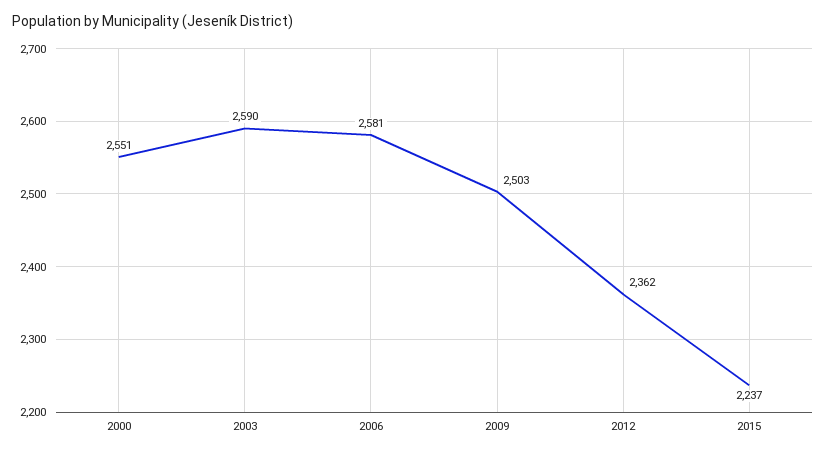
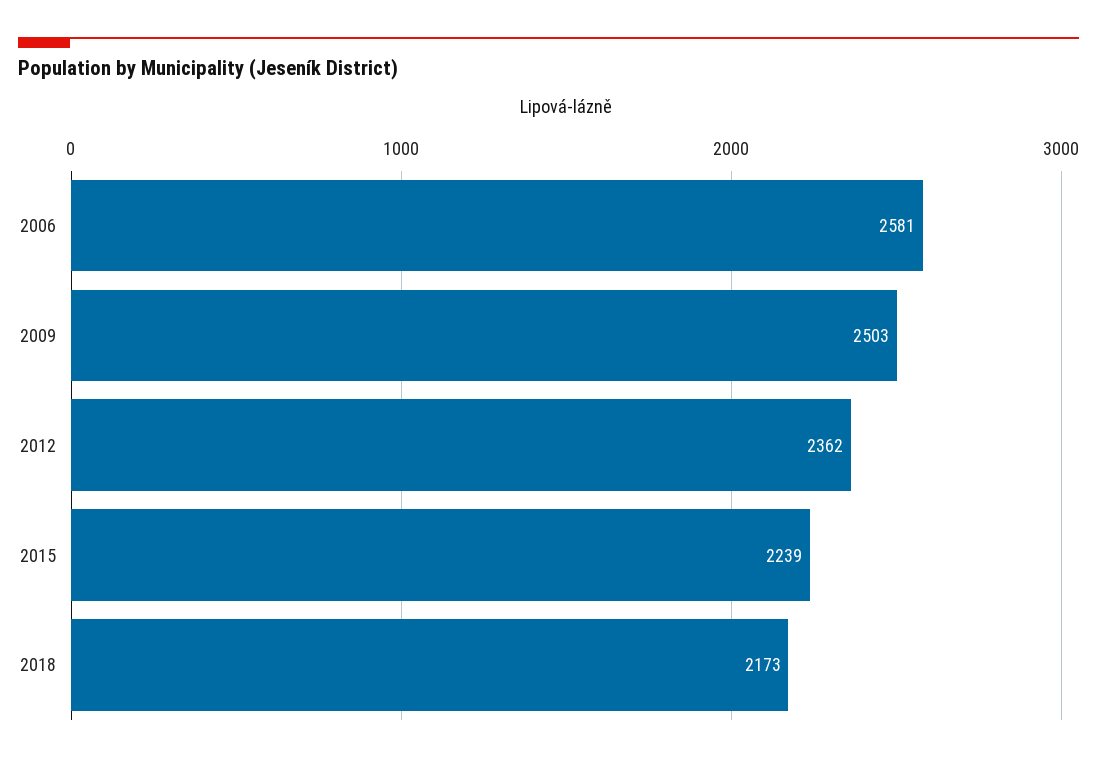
2000: 2551 -> none
2003: 2590 -> none
2015: 2237 -> 2239
2018: none -> 2173

